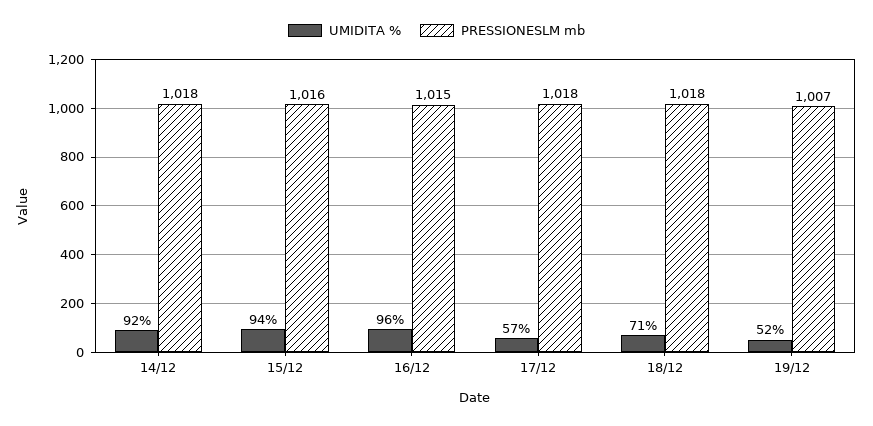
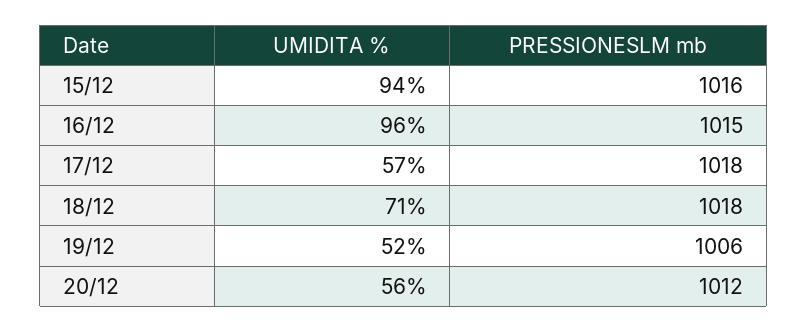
UMIDITA %, 14/12: 92 -> none
PRESSIONESLM mb, 14/12: 1018 -> none
PRESSIONESLM mb, 19/12: 1007 -> 1006
UMIDITA %, 20/12: none -> 56
PRESSIONESLM mb, 20/12: none -> 1012

